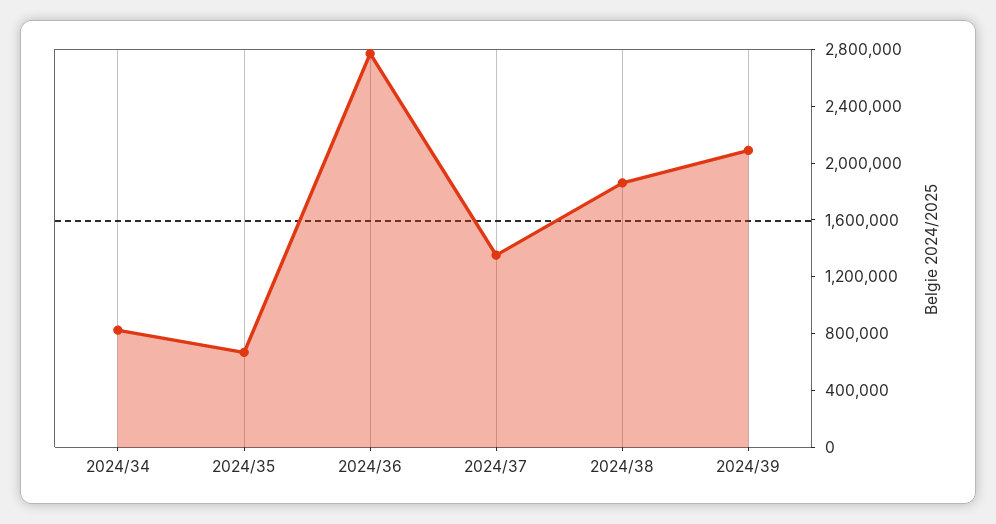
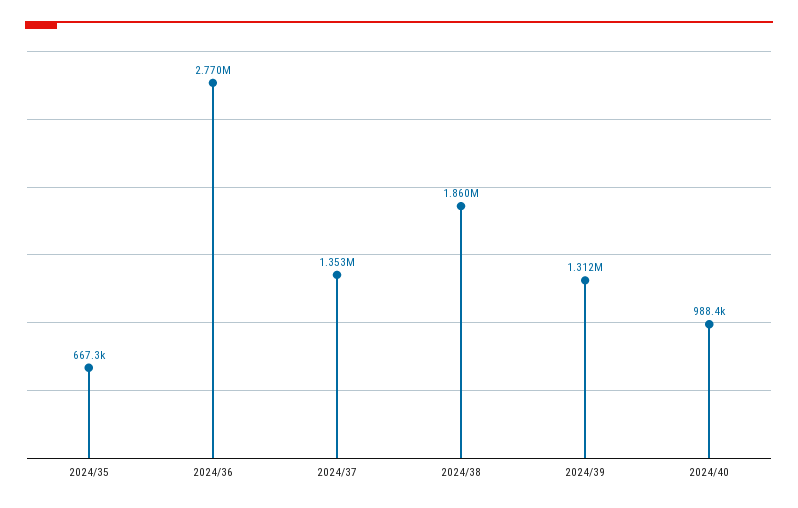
2024/34: 800000 -> none
2024/39: 2100000 -> 1312000
2024/40: none -> 988400

